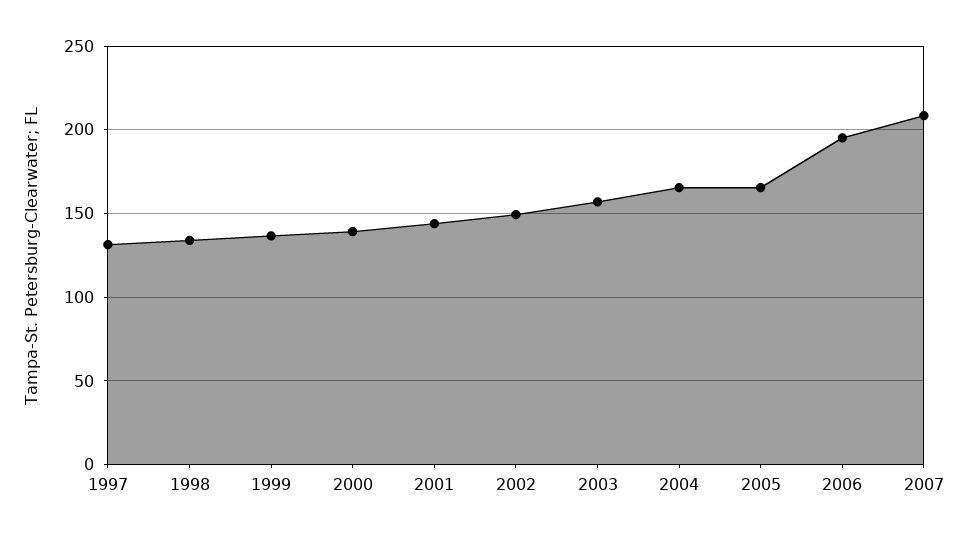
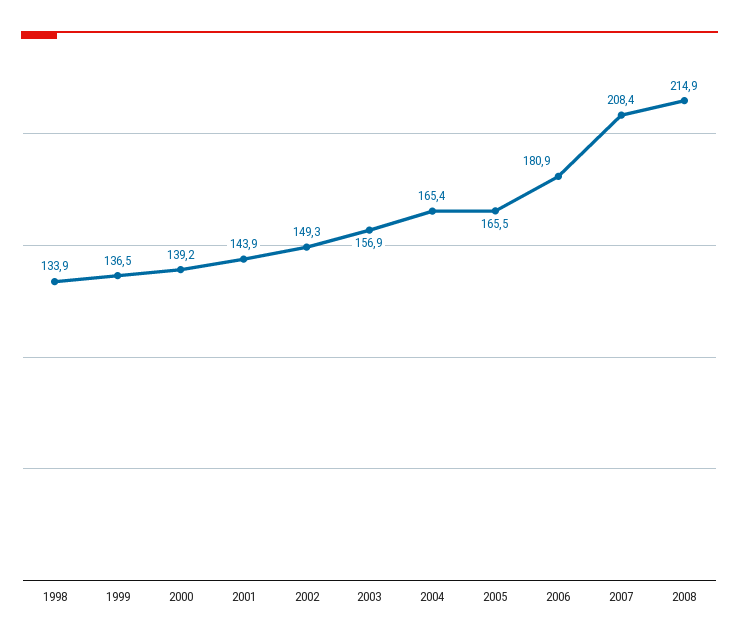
1997: 130 -> none
2006: 195 -> 180.9
2008: none -> 214.9

